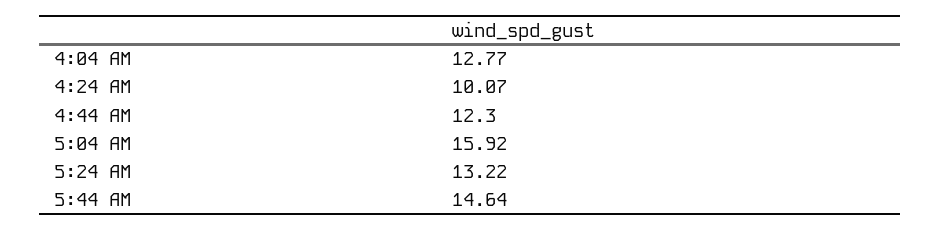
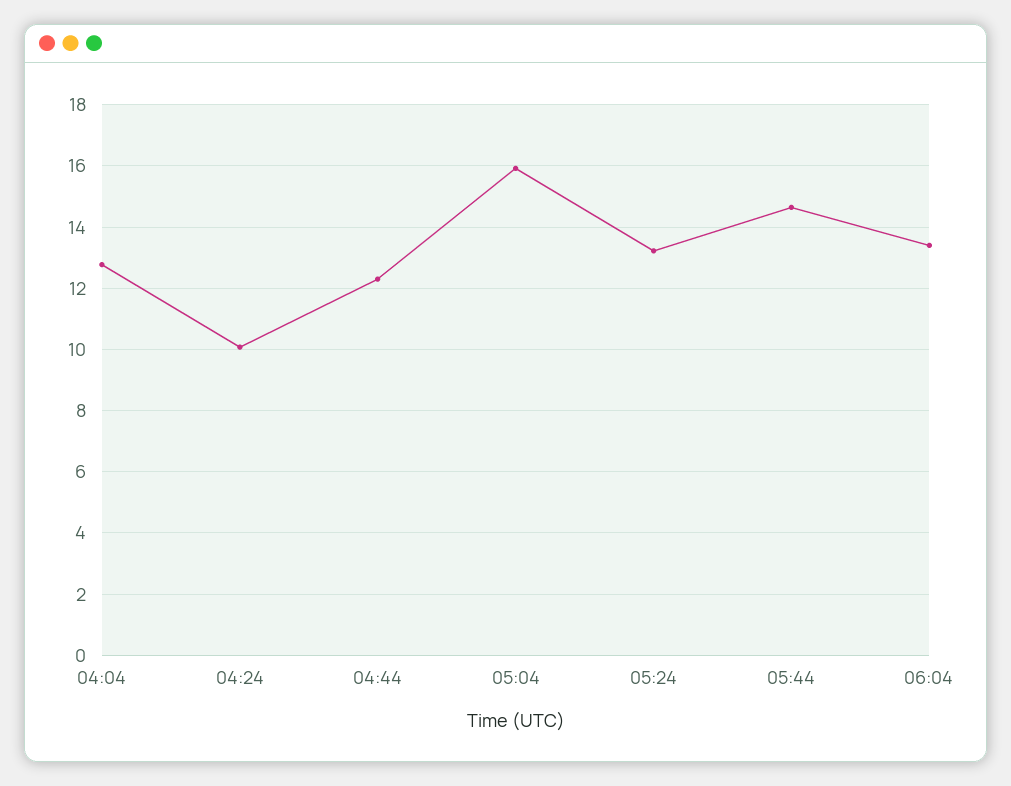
06:04: none -> 13.4

